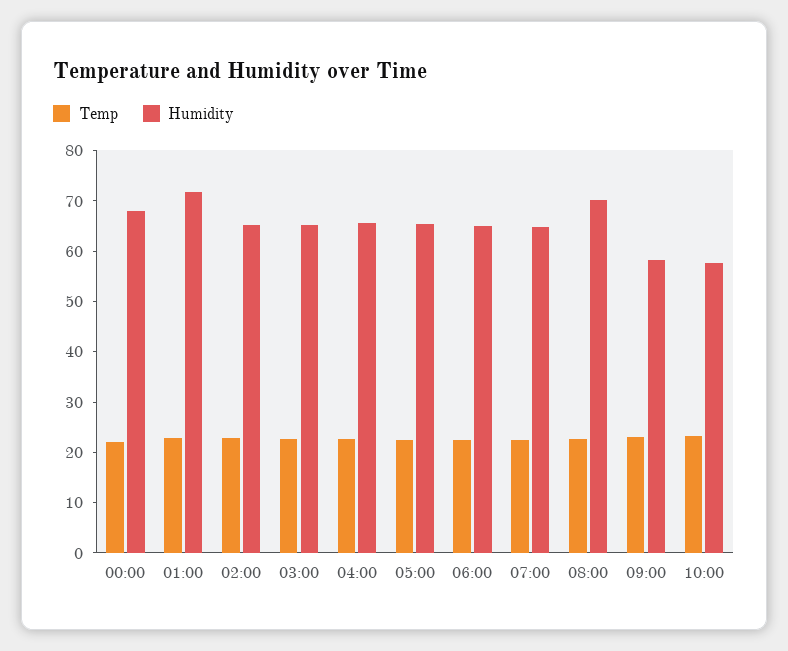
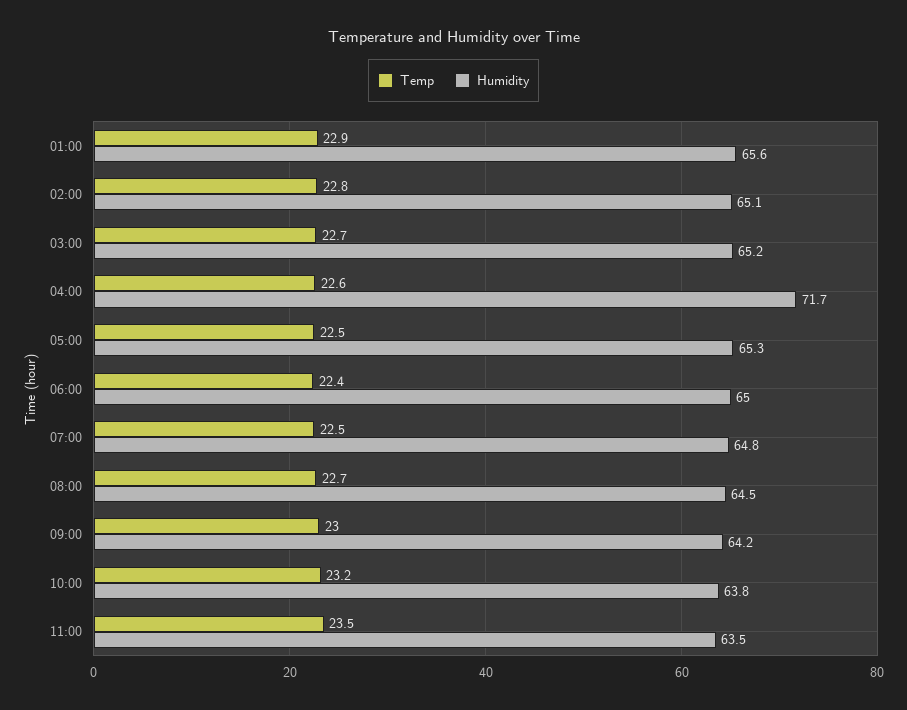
Temp, 00:00: 22 -> none
Humidity, 00:00: 68 -> none
Humidity, 01:00: 72 -> 65.6
Humidity, 04:00: 66 -> 71.7
Humidity, 08:00: 70 -> 64.5
Humidity, 09:00: 58 -> 64.2
Humidity, 10:00: 58 -> 63.8
Temp, 11:00: none -> 23.5
Humidity, 11:00: none -> 63.5

